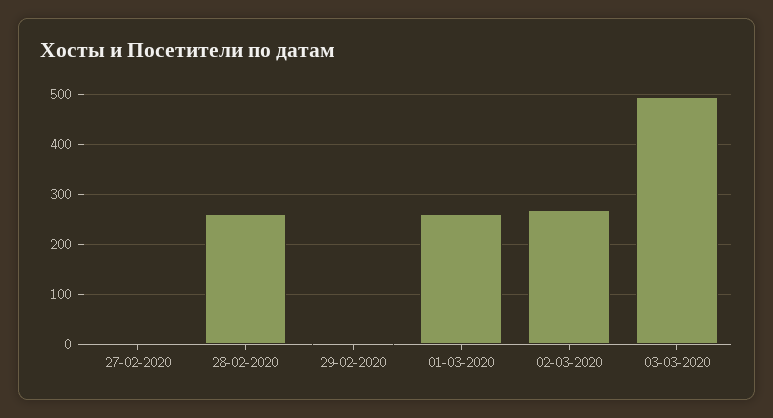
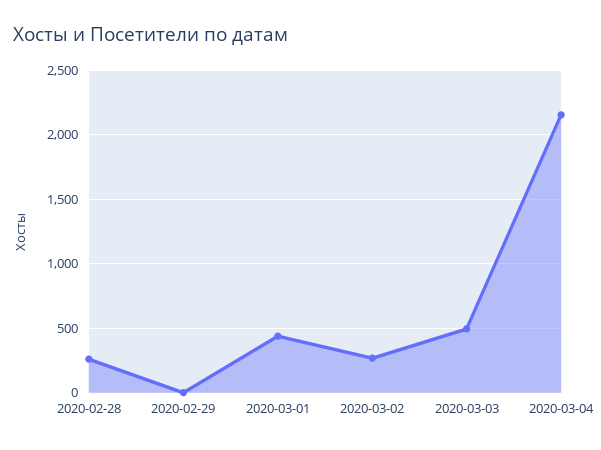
27-02-2020: 0 -> none
01-03-2020: 260 -> 450
2020-03-04: none -> 2150

